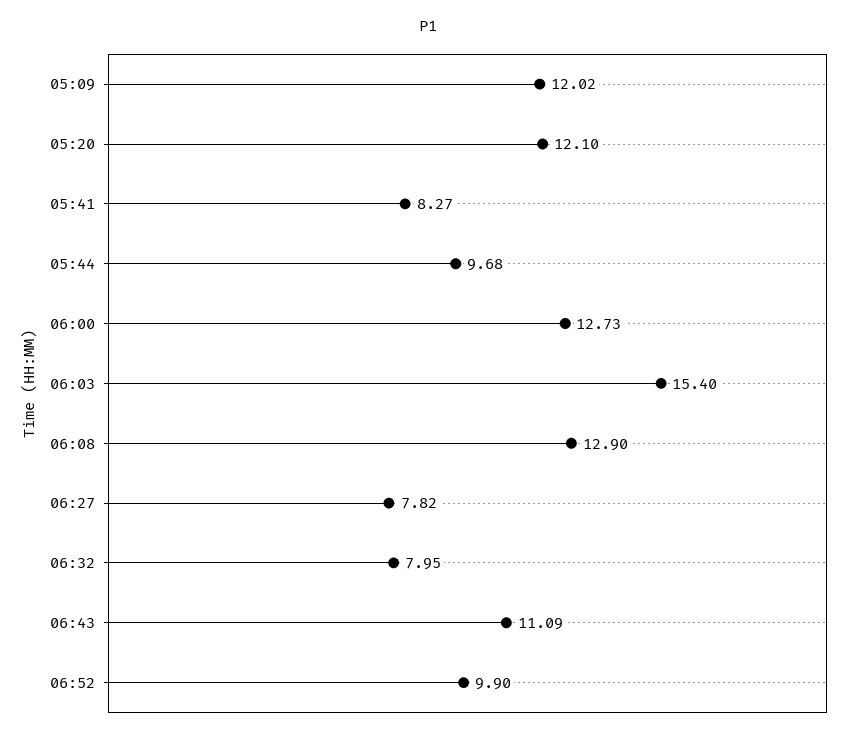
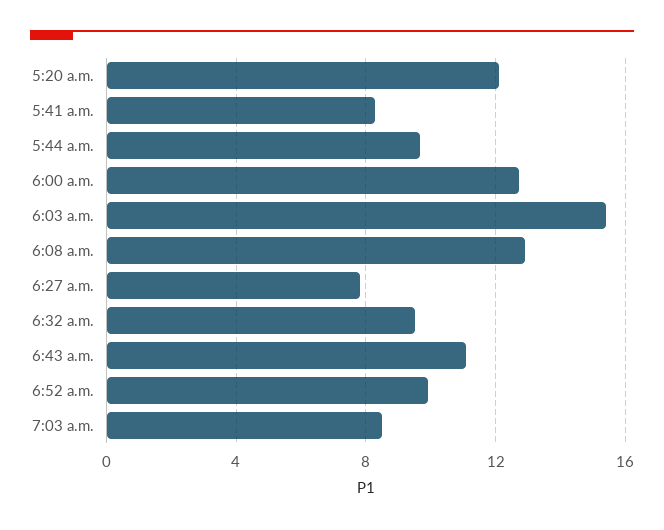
05:09: 12.02 -> none
06:32: 7.95 -> 9.5
7:03 a.m.: none -> 8.5

